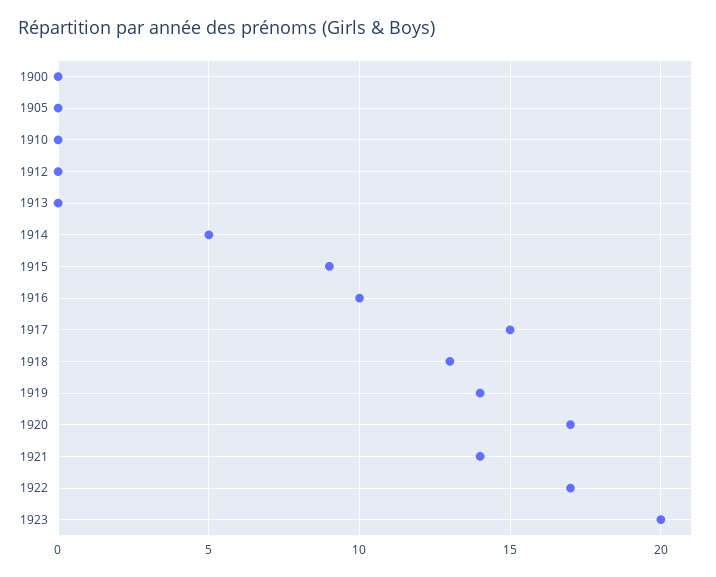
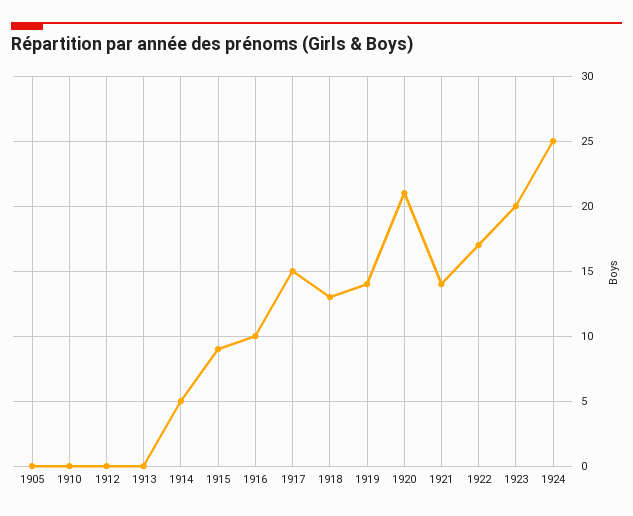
1900: 0 -> none
1920: 17 -> 21
1924: none -> 25

